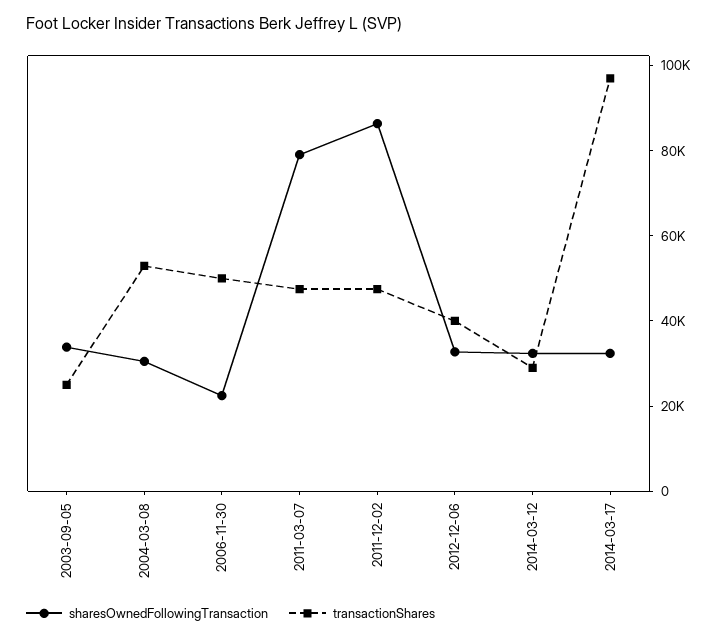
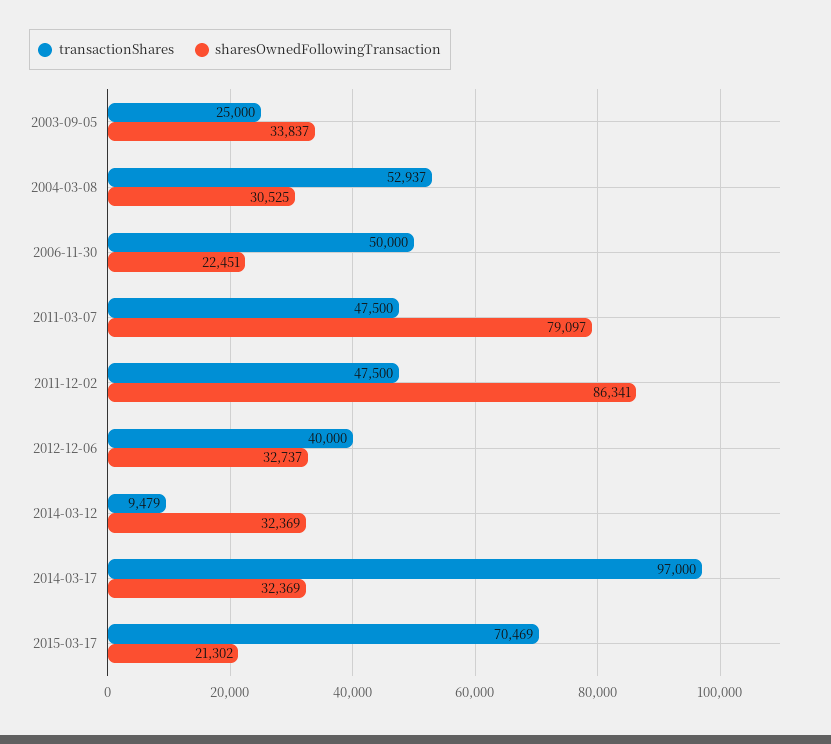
transactionShares, 2014-03-12: 30000 -> 9479
transactionShares, 2015-03-17: none -> 70469
sharesOwnedFollowingTransaction, 2015-03-17: none -> 21302

